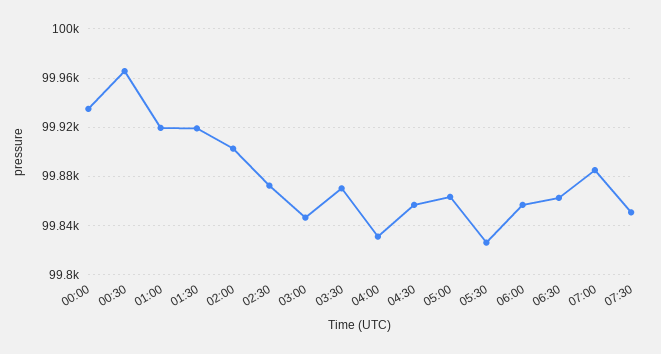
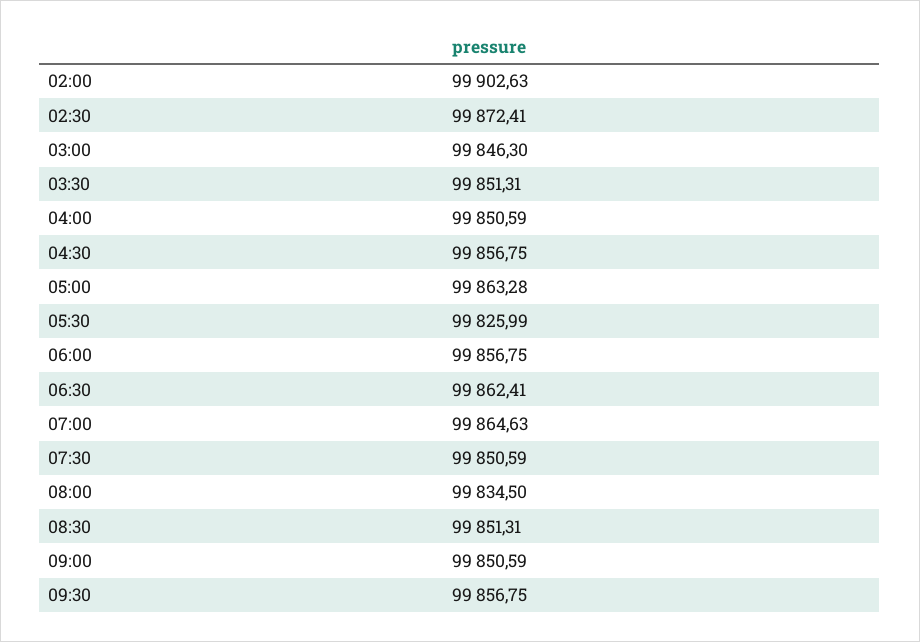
00:00: 99935 -> none
00:30: 99965 -> none
01:00: 99920 -> none
01:30: 99920 -> none
03:30: 99870 -> 99851.31
04:00: 99830 -> 99850.59
07:00: 99885 -> 99864.63
08:00: none -> 99834.5
08:30: none -> 99851.31
09:00: none -> 99850.59
09:30: none -> 99856.75

